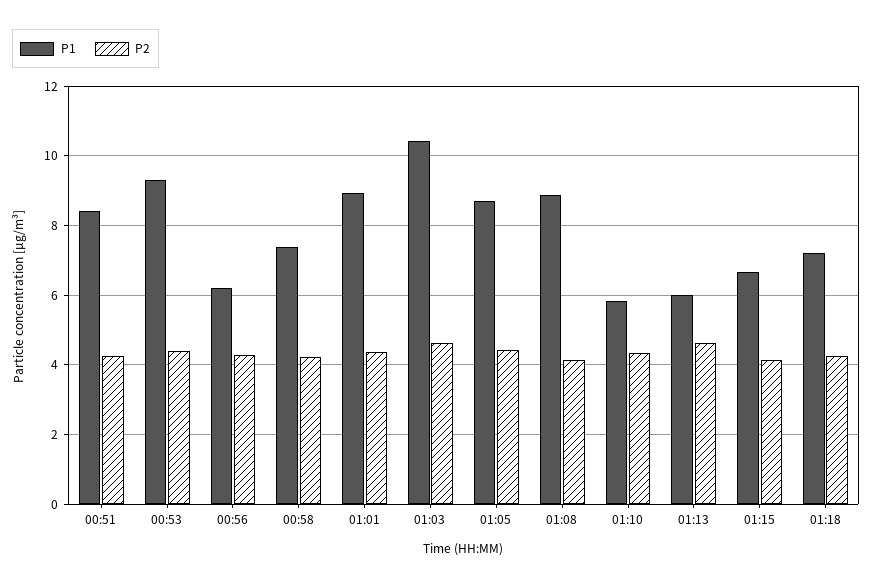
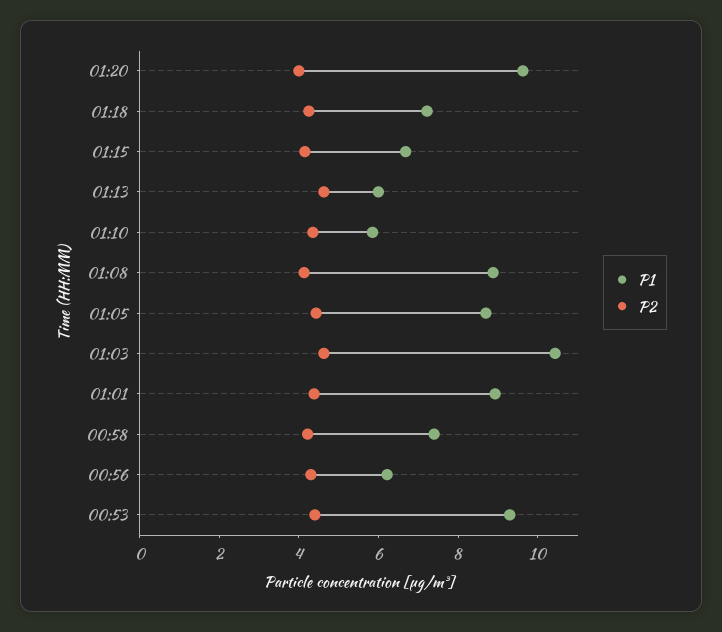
P1, 00:51: 8.4 -> none
P2, 00:51: 4.2 -> none
P1, 01:20: none -> 9.5
P2, 01:20: none -> 4

